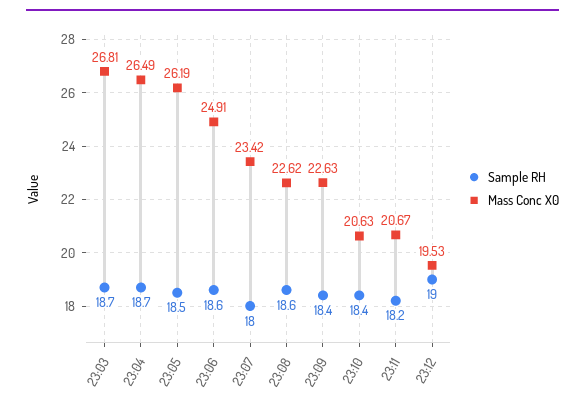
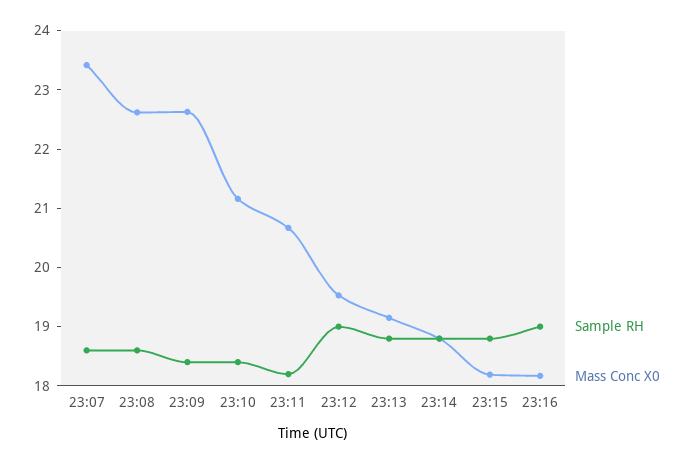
Sample RH, 23:03: 18.7 -> none
Mass Conc X0, 23:03: 26.81 -> none
Sample RH, 23:04: 18.7 -> none
Mass Conc X0, 23:04: 26.49 -> none
Sample RH, 23:05: 18.5 -> none
Mass Conc X0, 23:05: 26.19 -> none
Sample RH, 23:06: 18.6 -> none
Mass Conc X0, 23:06: 24.91 -> none
Sample RH, 23:07: 18 -> 18.6
Mass Conc X0, 23:10: 20.63 -> 21.2
Sample RH, 23:13: none -> 18.8
Mass Conc X0, 23:13: none -> 19.2
Sample RH, 23:14: none -> 18.8
Mass Conc X0, 23:14: none -> 18.8
Sample RH, 23:15: none -> 18.8
Mass Conc X0, 23:15: none -> 18.2
Sample RH, 23:16: none -> 19
Mass Conc X0, 23:16: none -> 18.2

